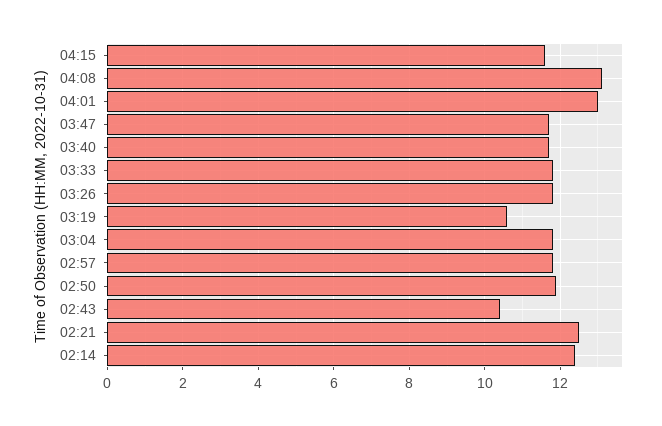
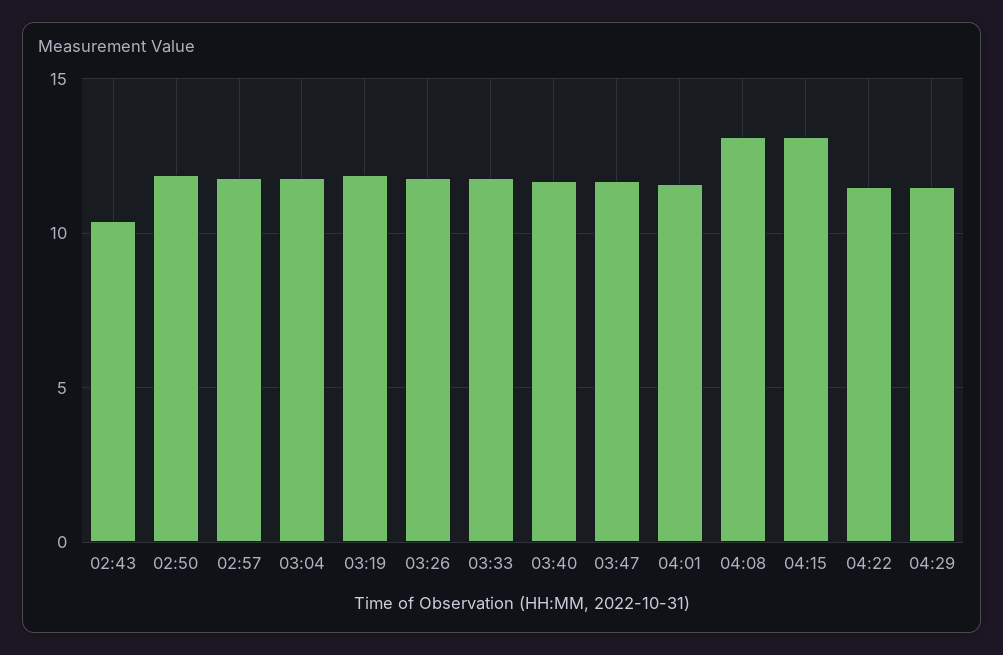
04:15: 11.5 -> 13
04:01: 13 -> 11.5
03:19: 10.5 -> 12
02:21: 12.5 -> none
02:14: 12.5 -> none
04:22: none -> 11.5
04:29: none -> 11.5

